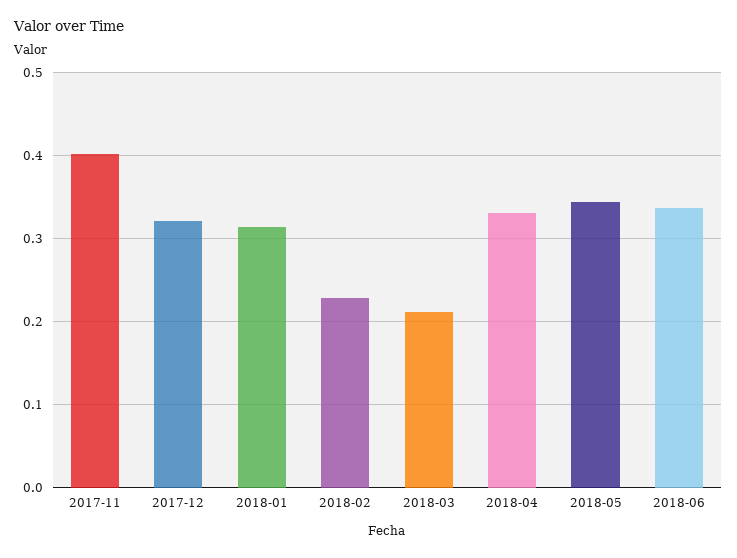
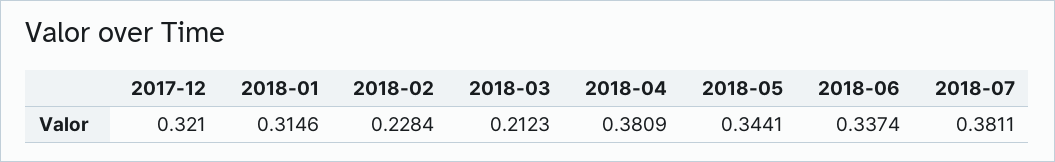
2017-11: 0.4 -> none
2018-04: 0.33 -> 0.3809
2018-07: none -> 0.3811

